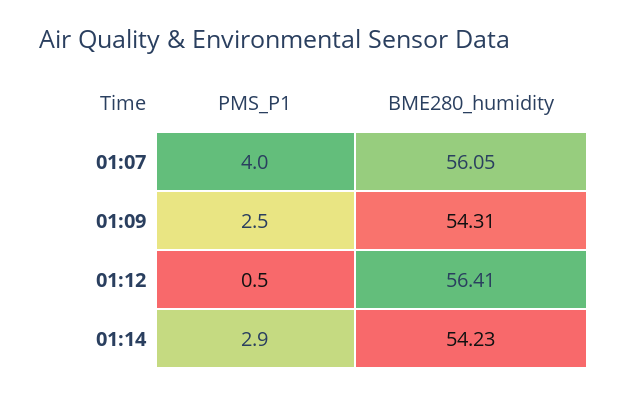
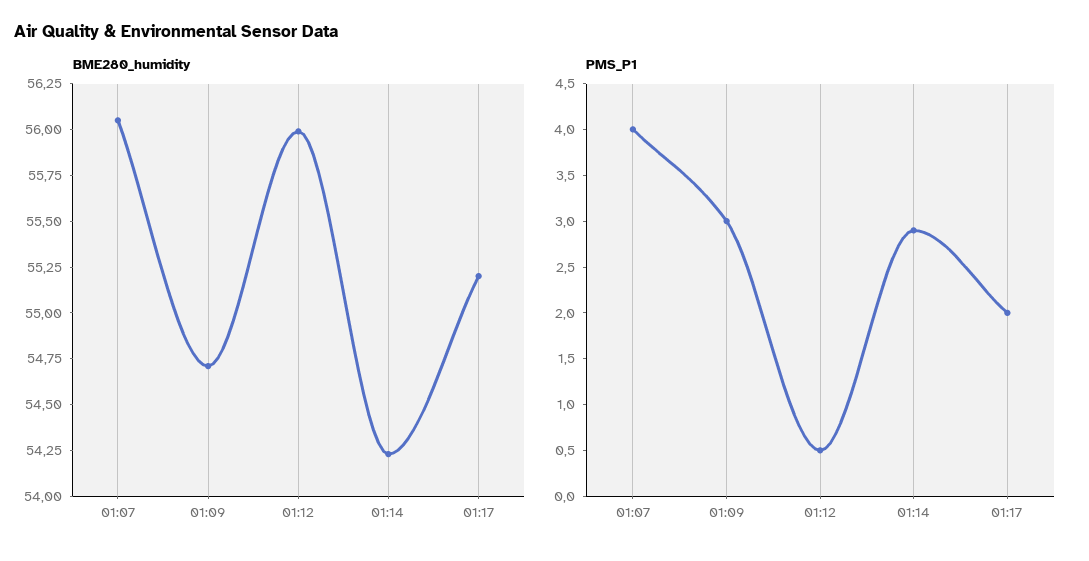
PMS_P1, 01:09: 2.5 -> 3
BME280_humidity, 01:09: 54.31 -> 54.7
BME280_humidity, 01:12: 56.41 -> 56
BME280_humidity, 01:17: none -> 55.2
PMS_P1, 01:17: none -> 2

